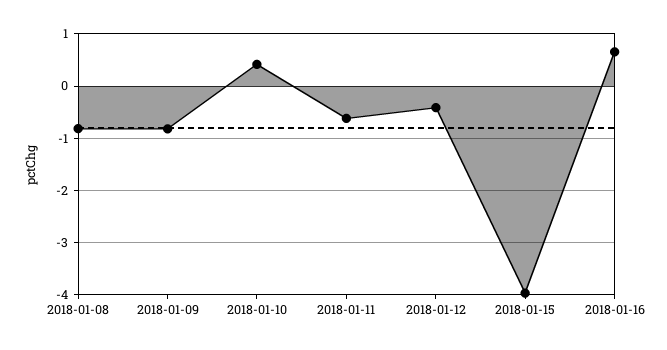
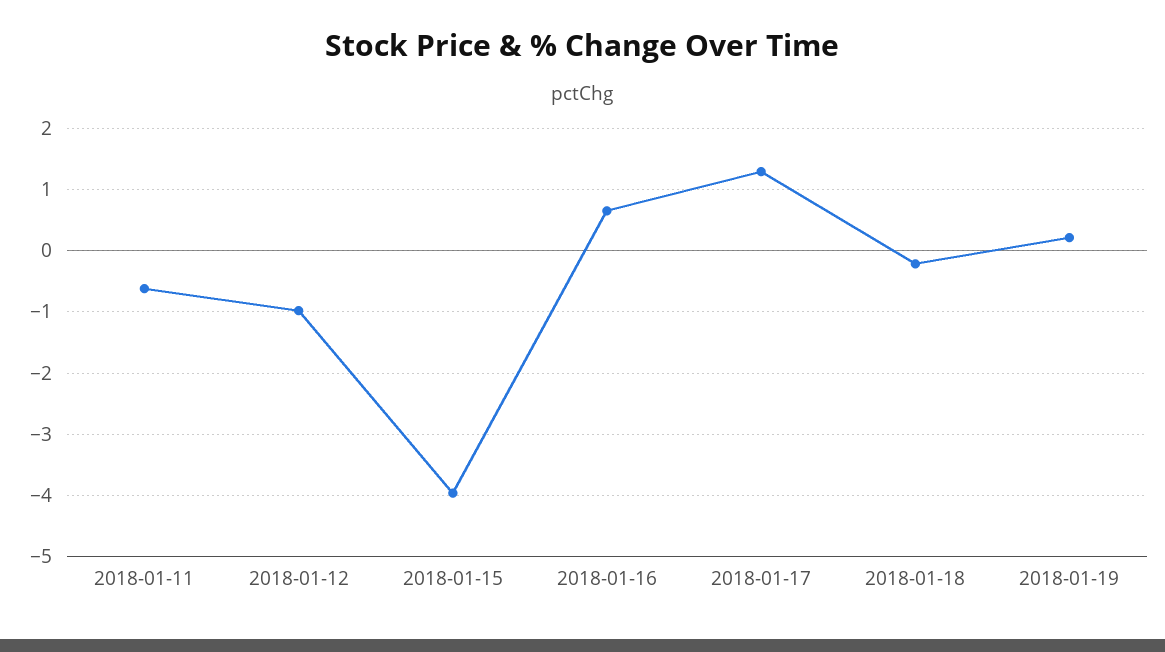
2018-01-08: -0.8 -> none
2018-01-09: -0.8 -> none
2018-01-10: 0.4 -> none
2018-01-12: -0.4 -> -1
2018-01-17: none -> 1.3
2018-01-18: none -> -0.2
2018-01-19: none -> 0.2

